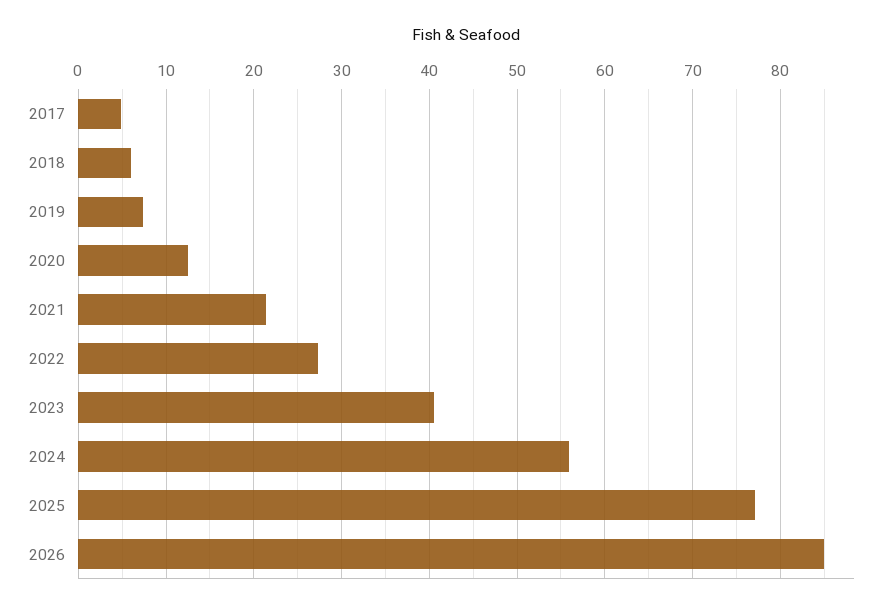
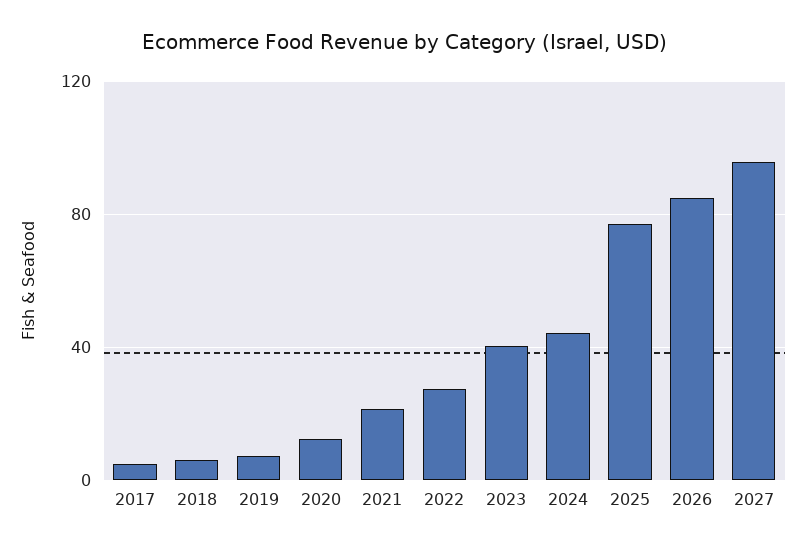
2024: 56 -> 45
2027: none -> 95

